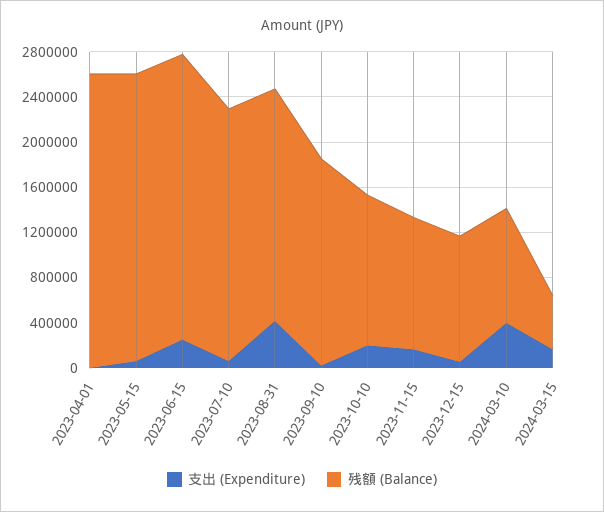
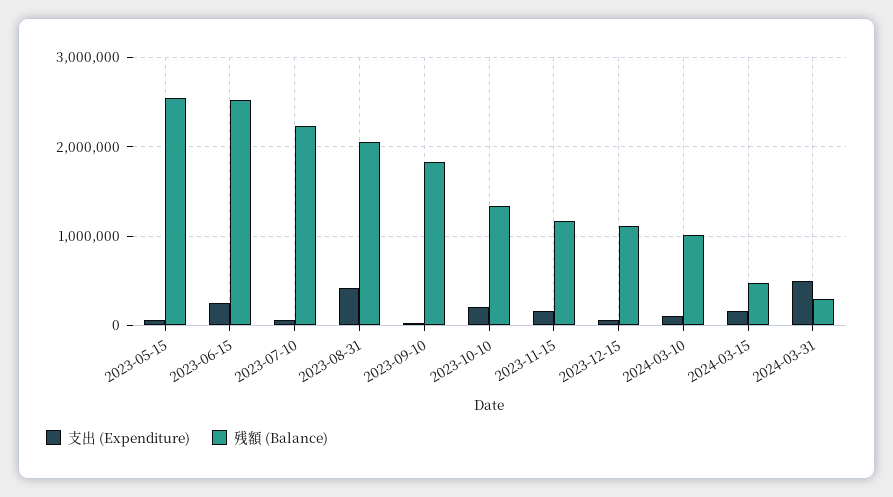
支出 (Expenditure), 2023-04-01: 0 -> none
残額 (Balance), 2023-04-01: 2600000 -> none
支出 (Expenditure), 2024-03-10: 400000 -> 100000
支出 (Expenditure), 2024-03-31: none -> 500000
残額 (Balance), 2024-03-31: none -> 300000

